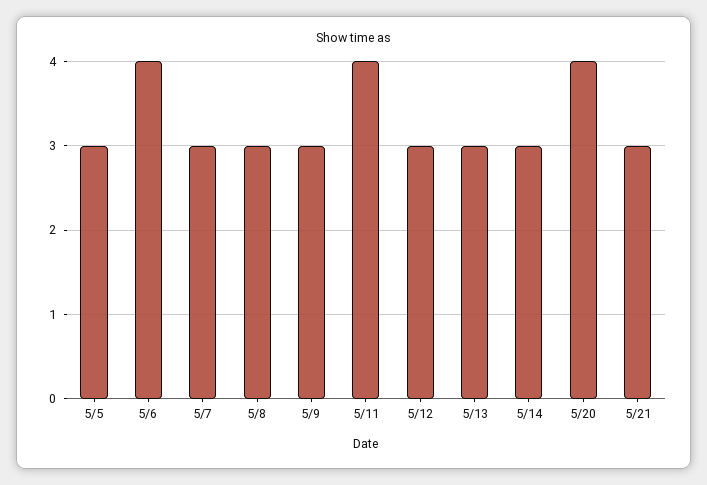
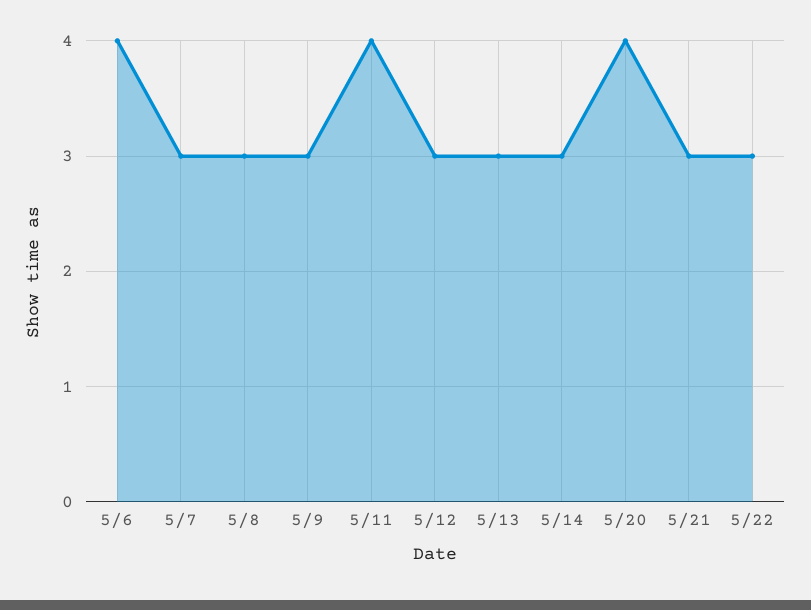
5/5: 3 -> none
5/22: none -> 3

